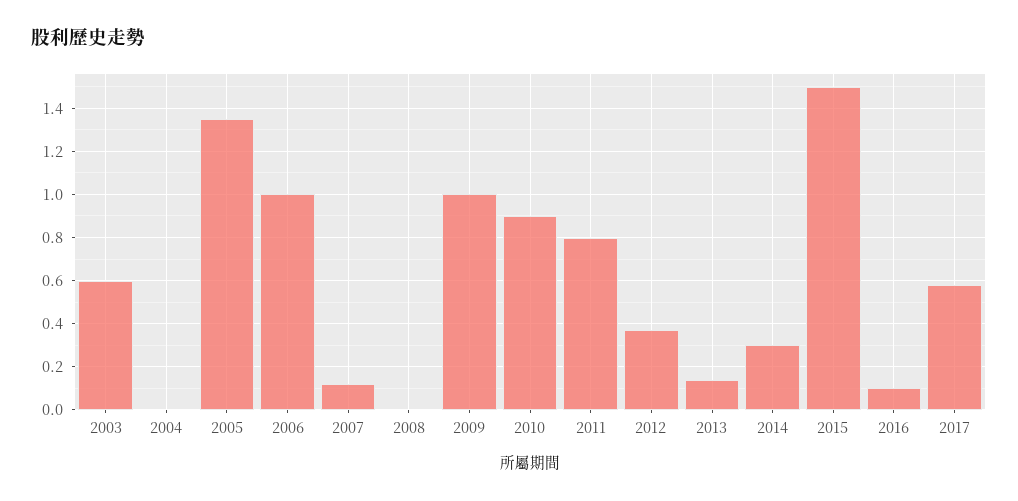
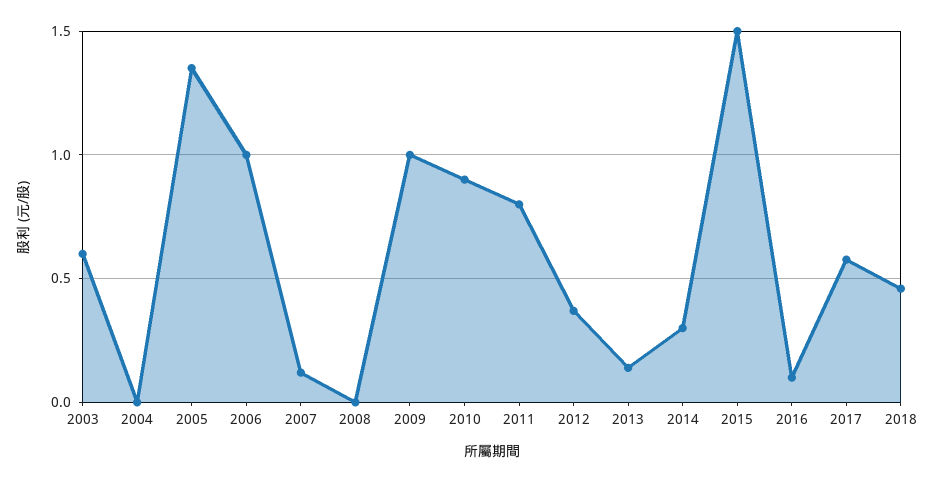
2018: none -> 0.45

